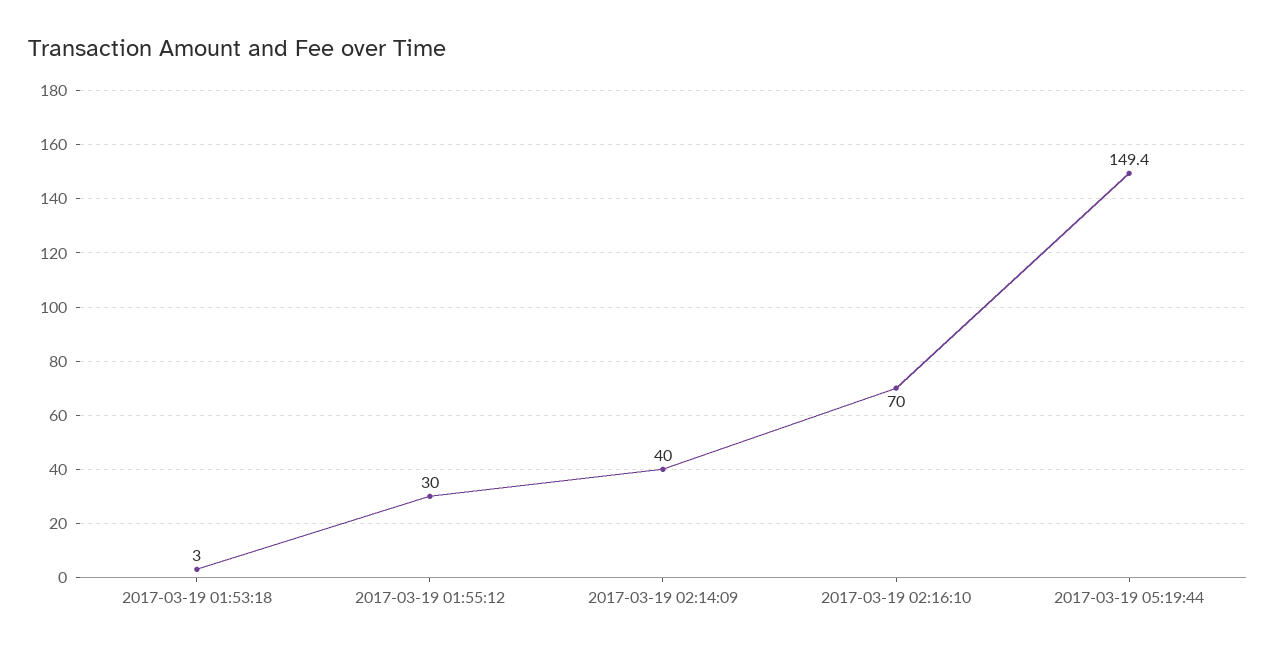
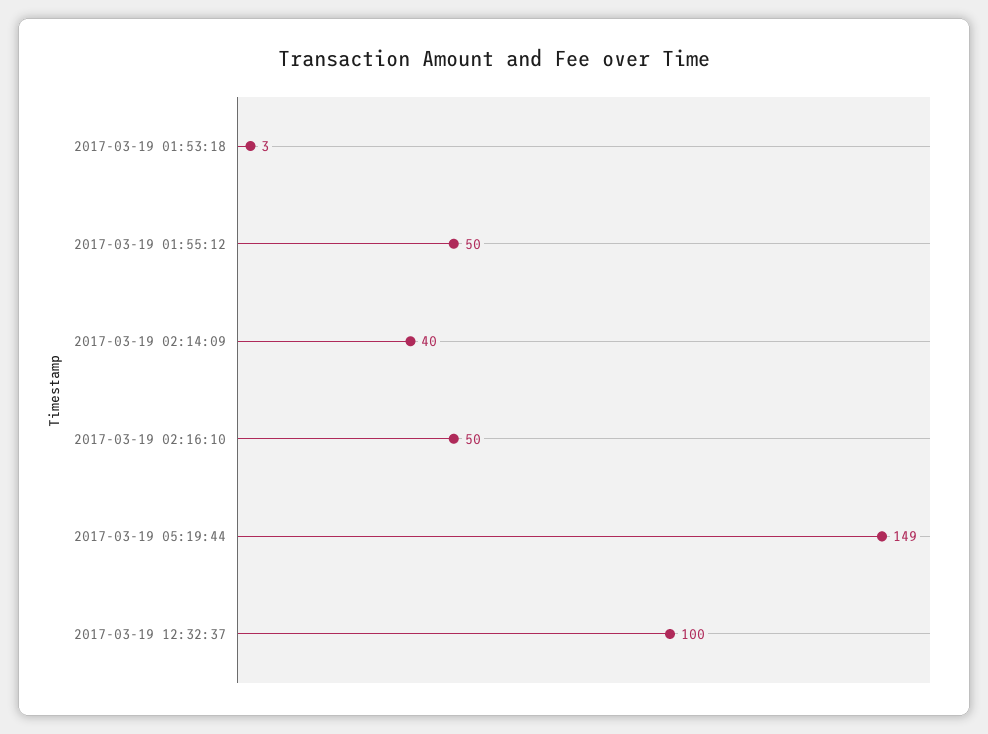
2017-03-19 01:55:12: 30 -> 50
2017-03-19 02:16:10: 70 -> 50
2017-03-19 12:32:37: none -> 100

